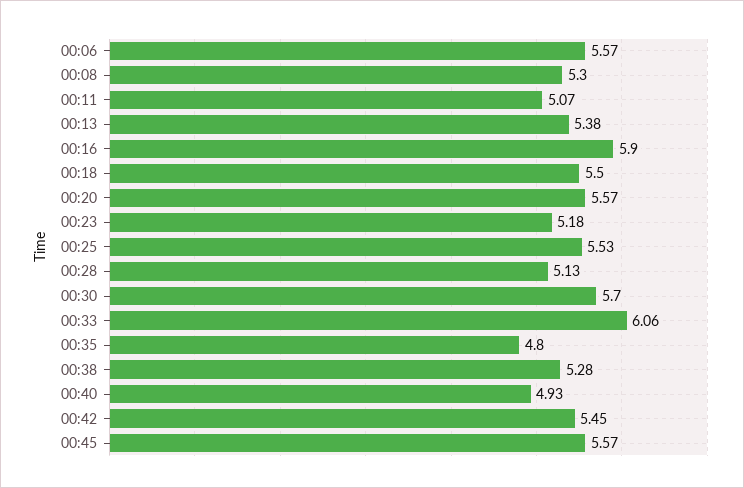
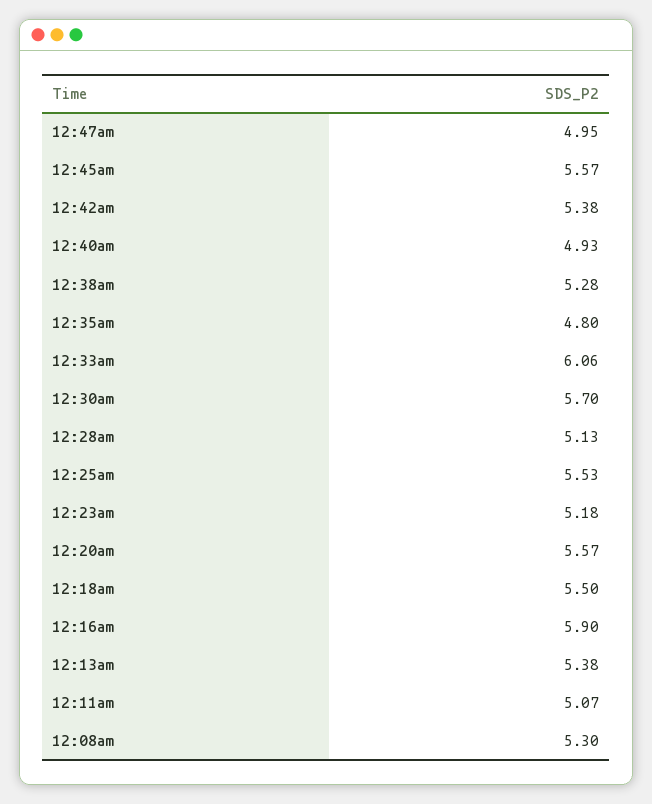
00:06: 5.57 -> none
00:42: 5.45 -> 5.38
12:47am: none -> 4.95

